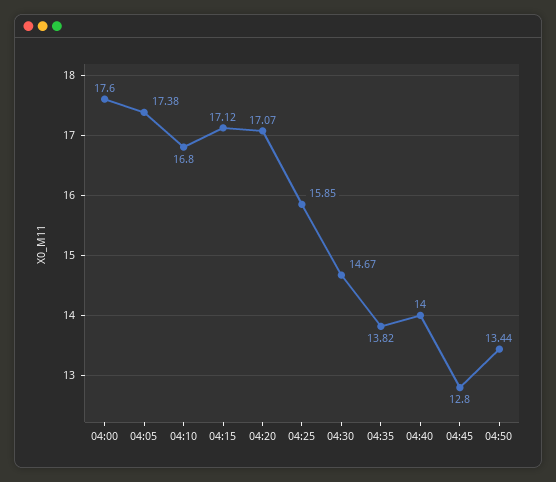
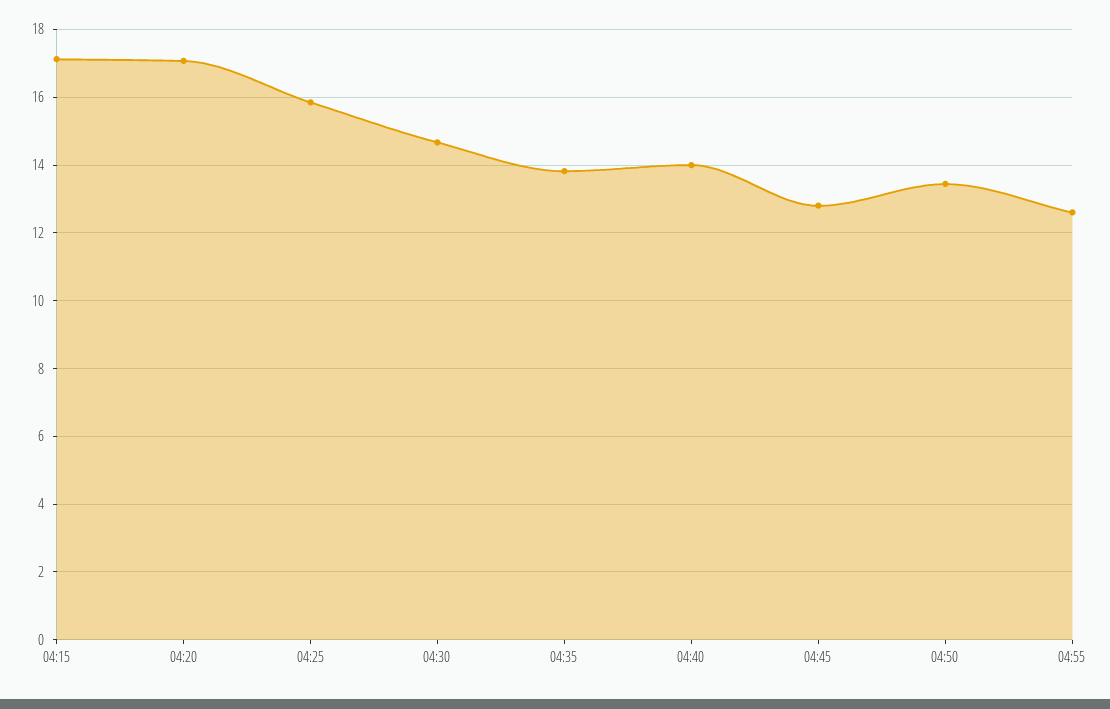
04:00: 17.6 -> none
04:05: 17.38 -> none
04:10: 16.8 -> none
04:55: none -> 12.6

